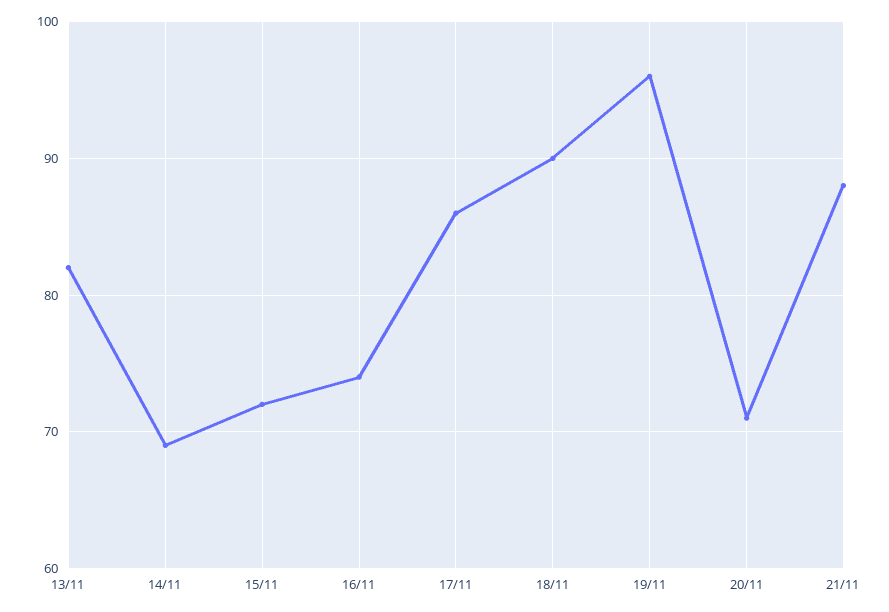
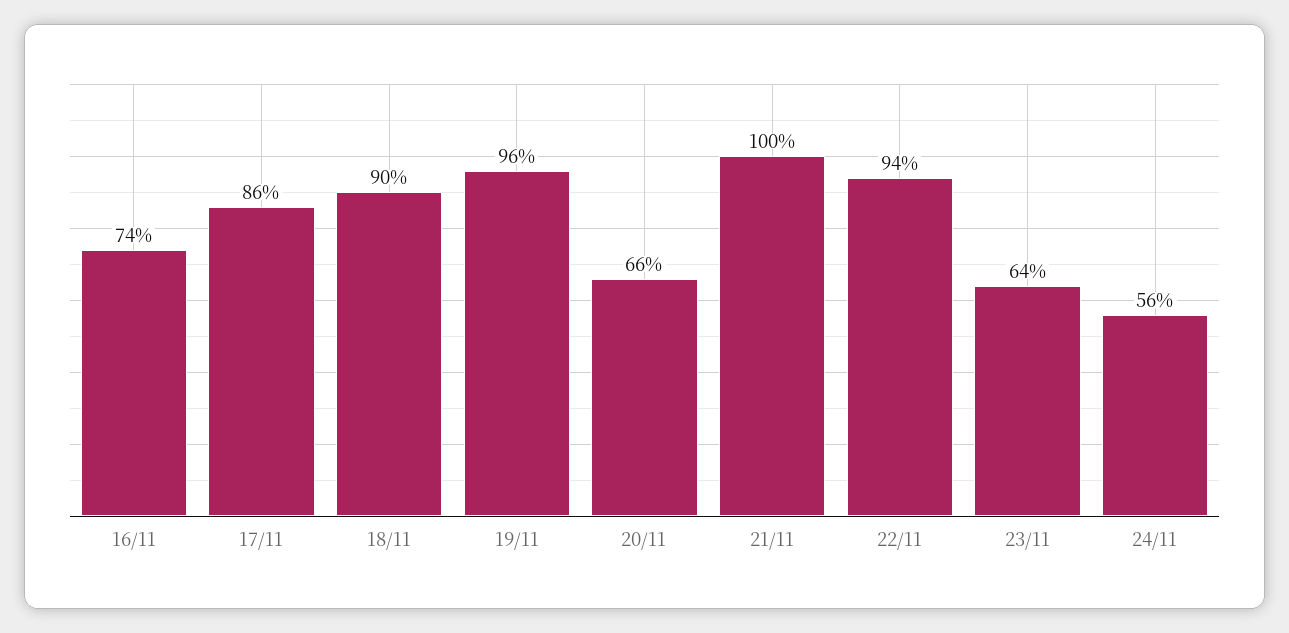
13/11: 82 -> none
14/11: 69 -> none
15/11: 72 -> none
20/11: 71 -> 66
21/11: 88 -> 100
22/11: none -> 94
23/11: none -> 64
24/11: none -> 56

